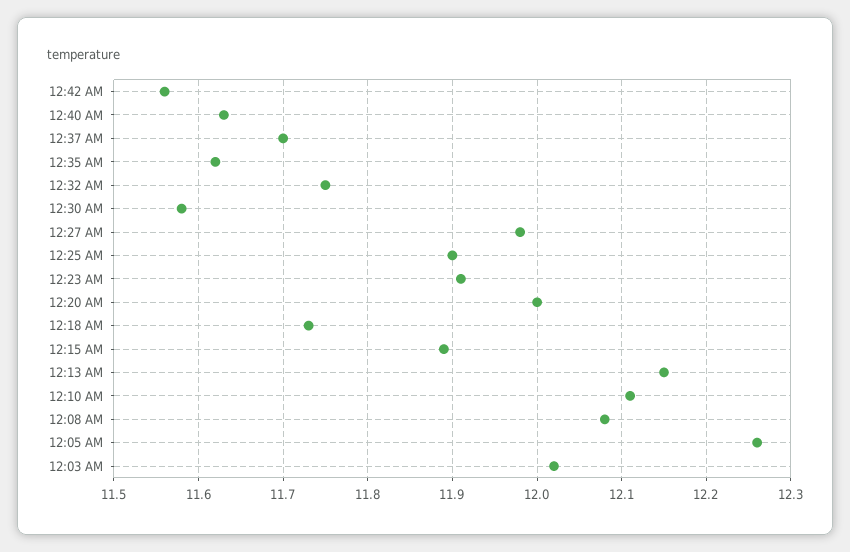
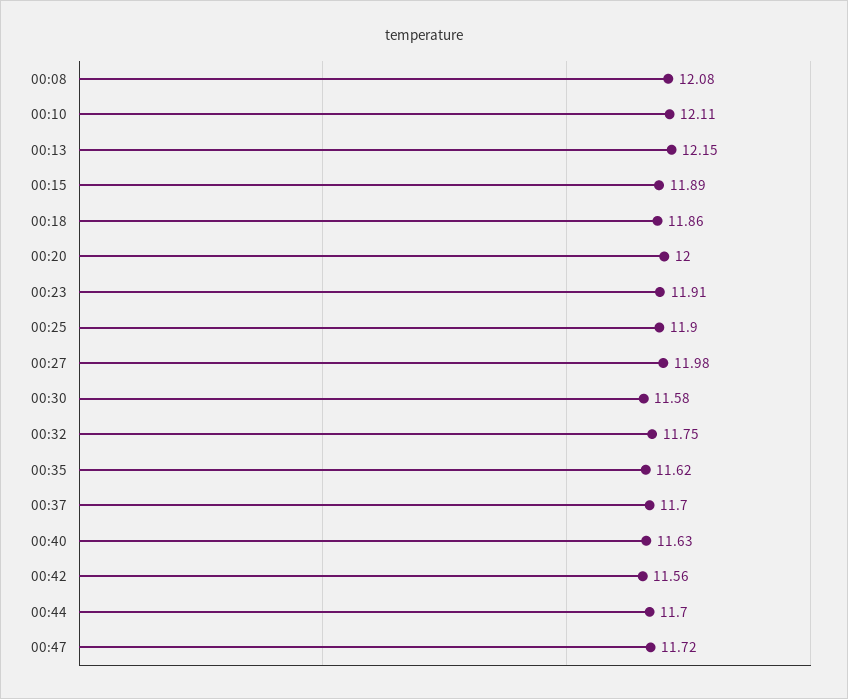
12:18 AM: 11.73 -> 11.86
12:05 AM: 12.26 -> none
12:03 AM: 12.02 -> none
00:44: none -> 11.7
00:47: none -> 11.72

